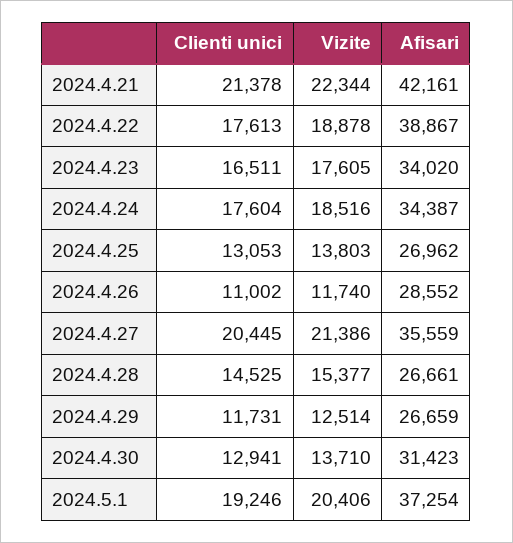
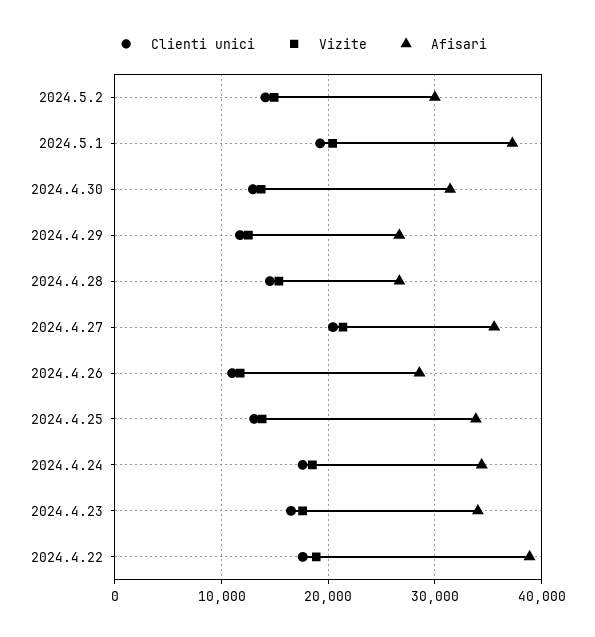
Clienti unici, 2024.4.21: 21378 -> none
Vizite, 2024.4.21: 22344 -> none
Afisari, 2024.4.21: 42161 -> none
Afisari, 2024.4.25: 26962 -> 34000
Clienti unici, 2024.5.2: none -> 14000
Vizite, 2024.5.2: none -> 15000
Afisari, 2024.5.2: none -> 30000

